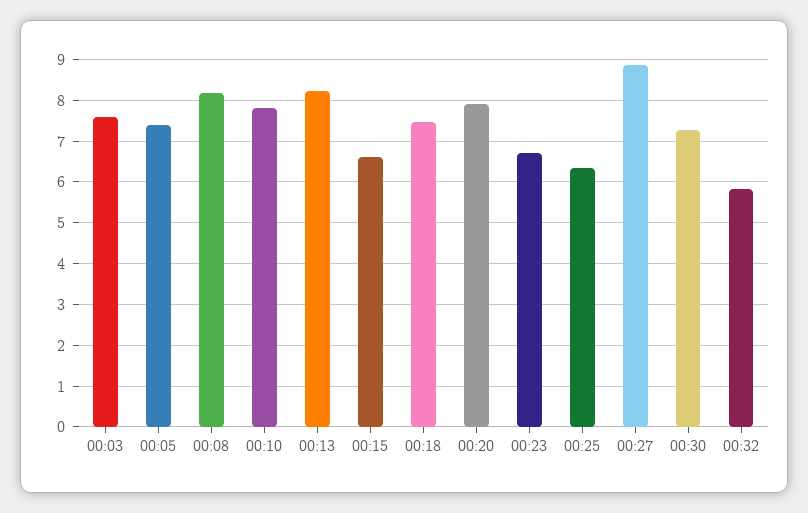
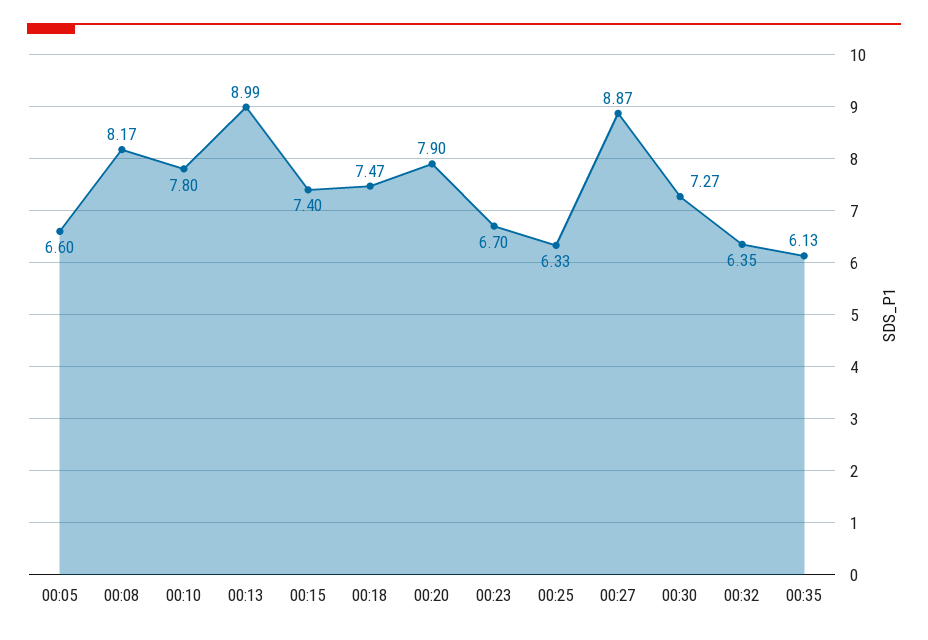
00:03: 7.6 -> none
00:05: 7.4 -> 6.6
00:13: 8.2 -> 8.99
00:15: 6.6 -> 7.4
00:32: 5.8 -> 6.35
00:35: none -> 6.13

